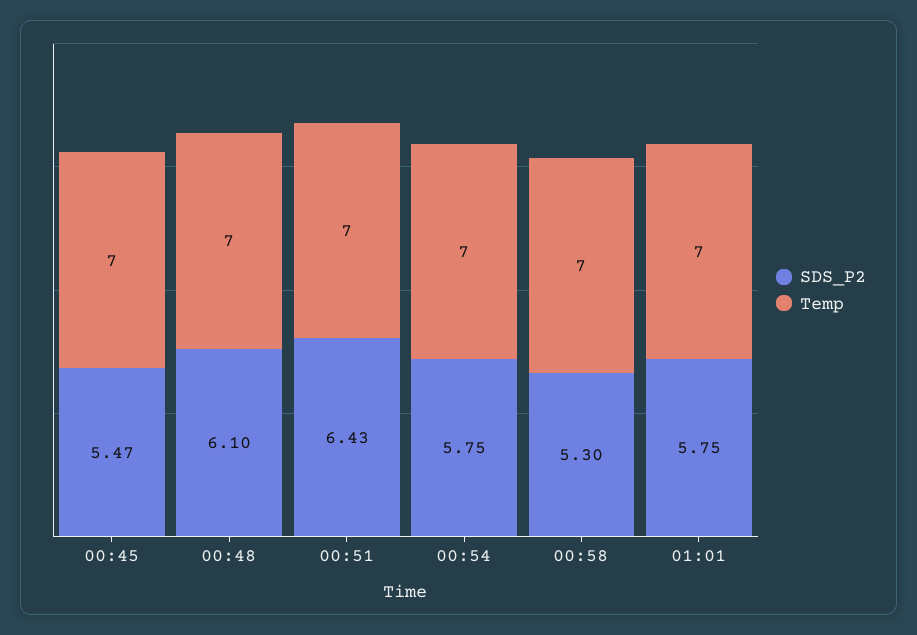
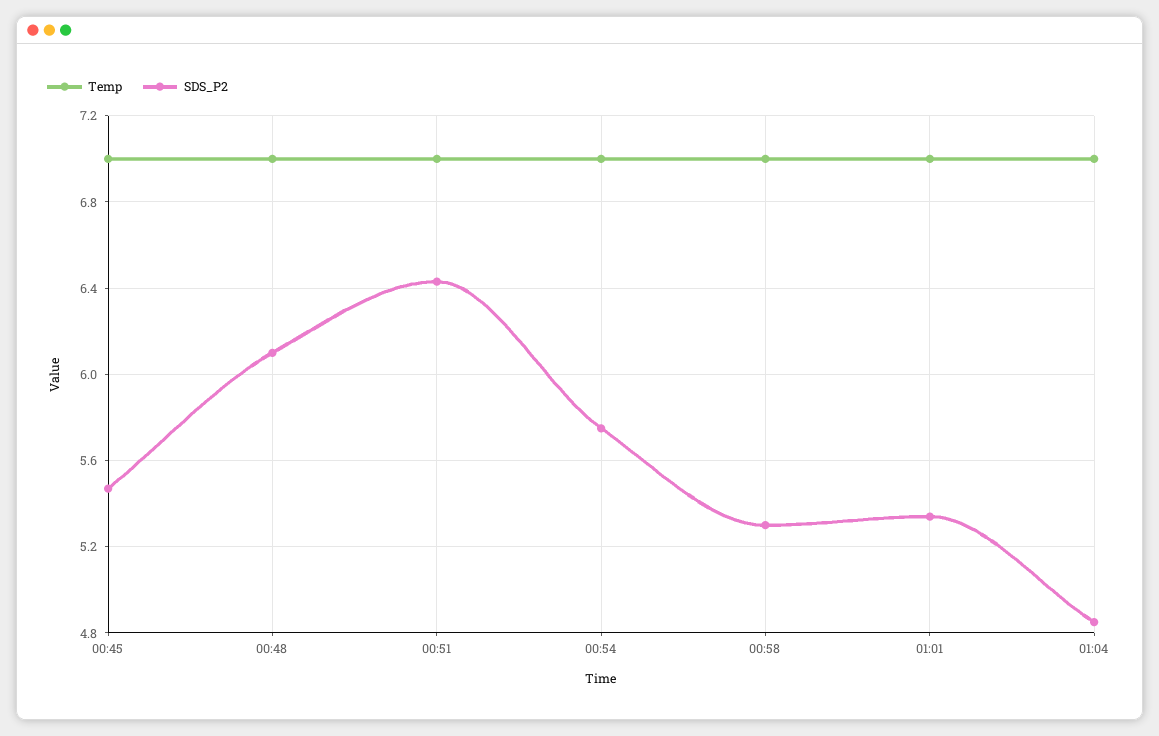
SDS_P2, 01:01: 5.75 -> 5.35
Temp, 01:04: none -> 7
SDS_P2, 01:04: none -> 4.85

